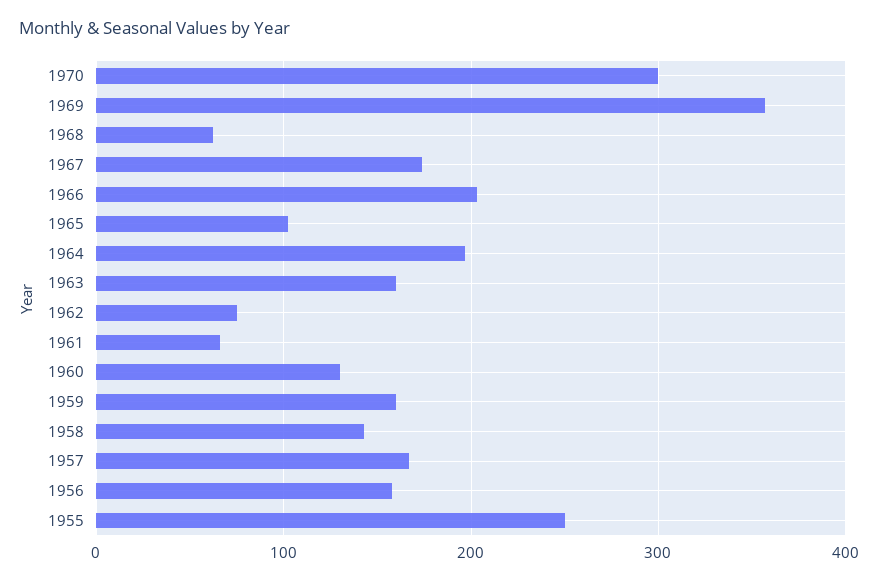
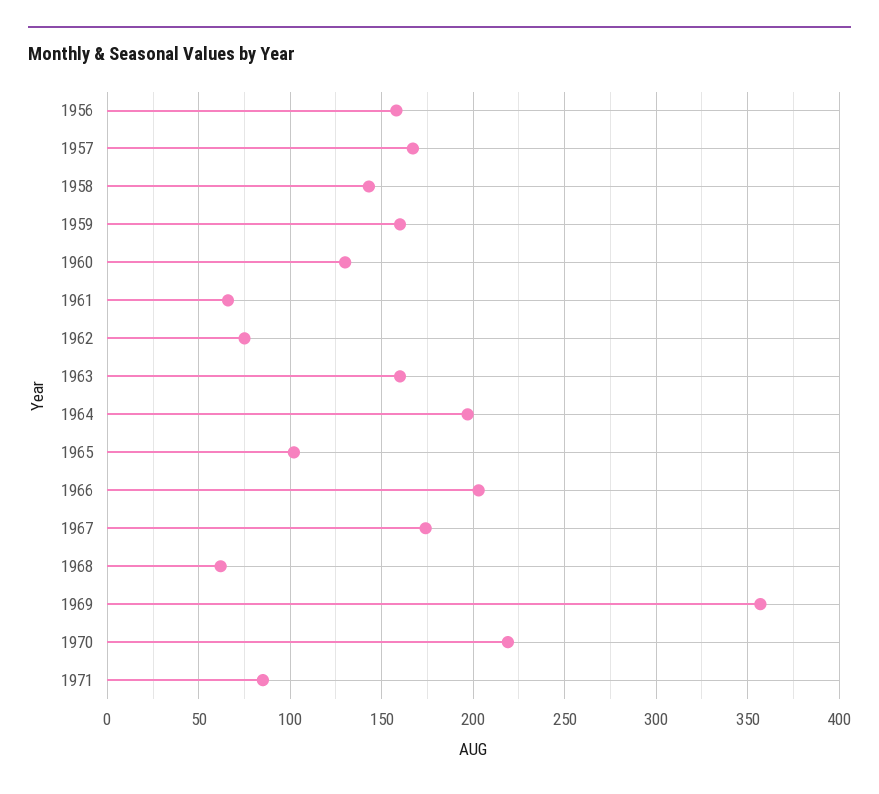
1970: 300 -> 220
1955: 250 -> none
1971: none -> 85

